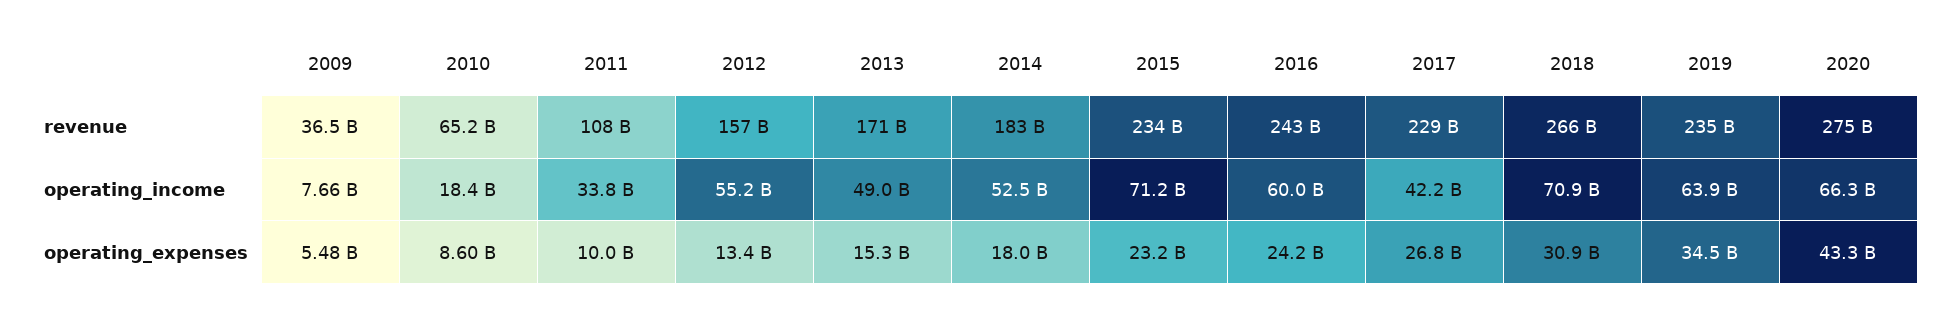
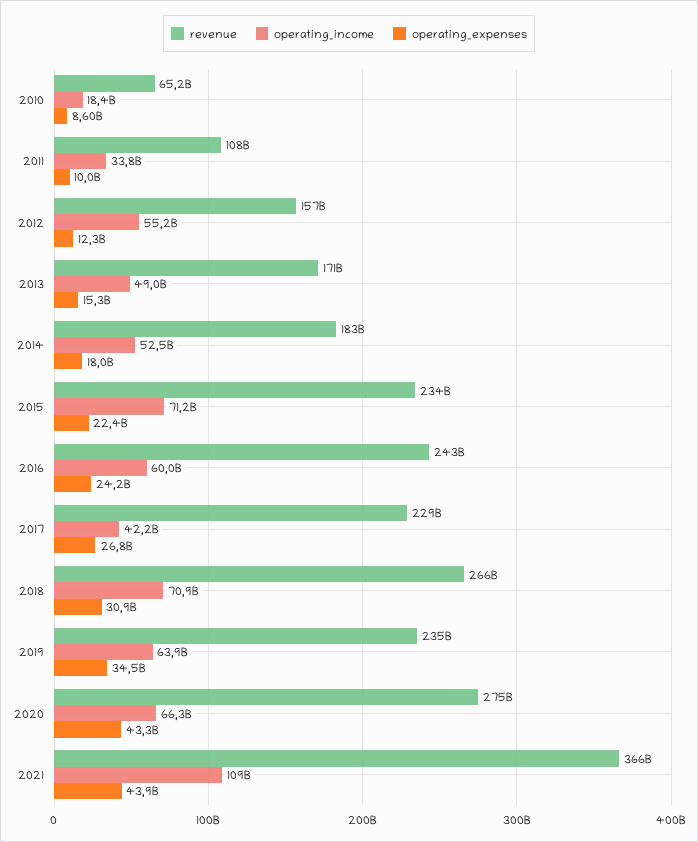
revenue, 2009: 36500000000 -> none
operating_income, 2009: 7660000000 -> none
operating_expenses, 2009: 5480000000 -> none
operating_expenses, 2012: 13400000000 -> 12300000000
operating_expenses, 2015: 23200000000 -> 22400000000
revenue, 2021: none -> 366000000000
operating_income, 2021: none -> 109000000000
operating_expenses, 2021: none -> 43900000000

